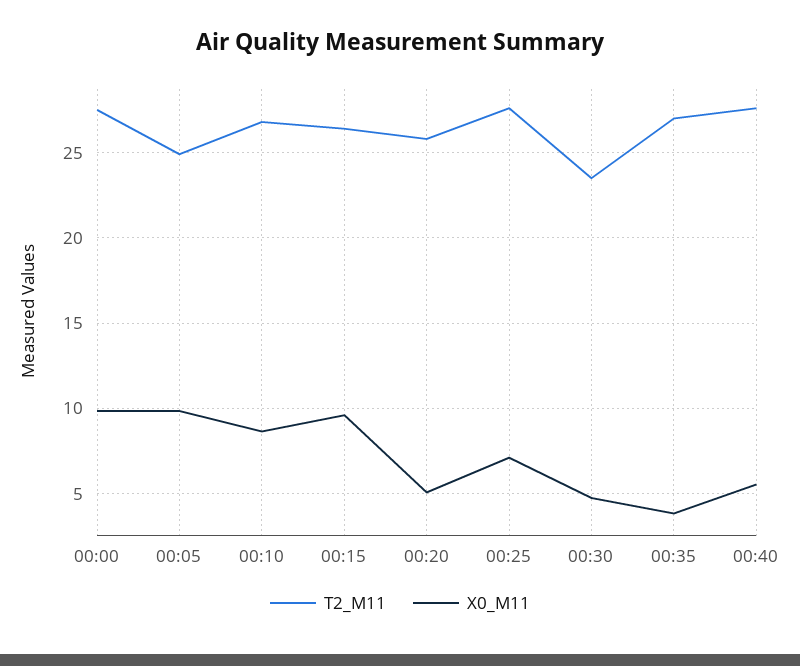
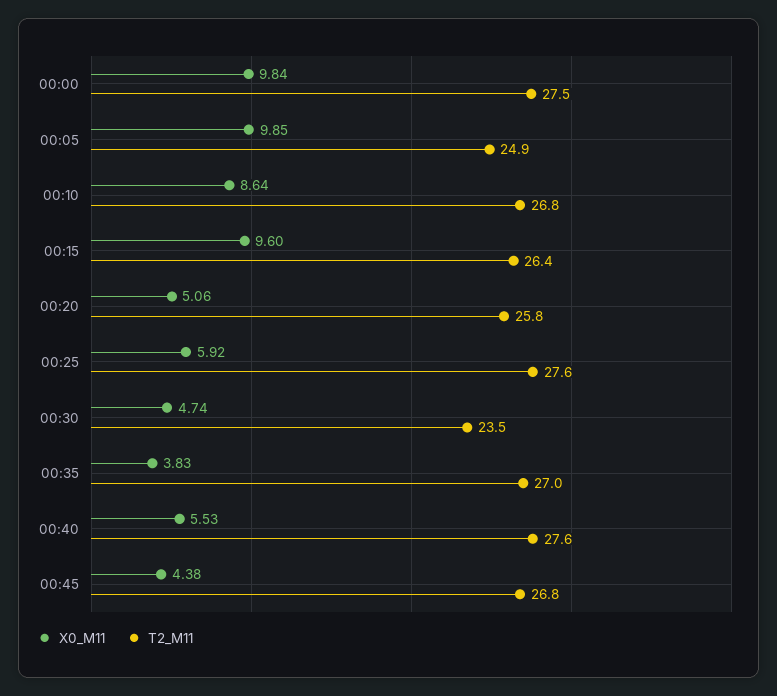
X0_M11, 00:25: 7 -> 5.92
X0_M11, 00:45: none -> 4.38
T2_M11, 00:45: none -> 26.8

